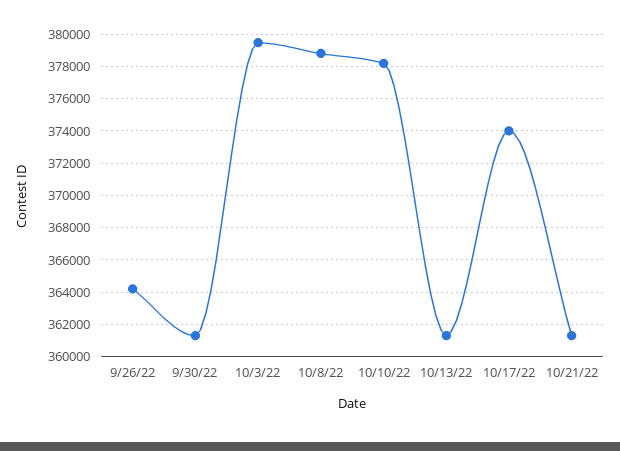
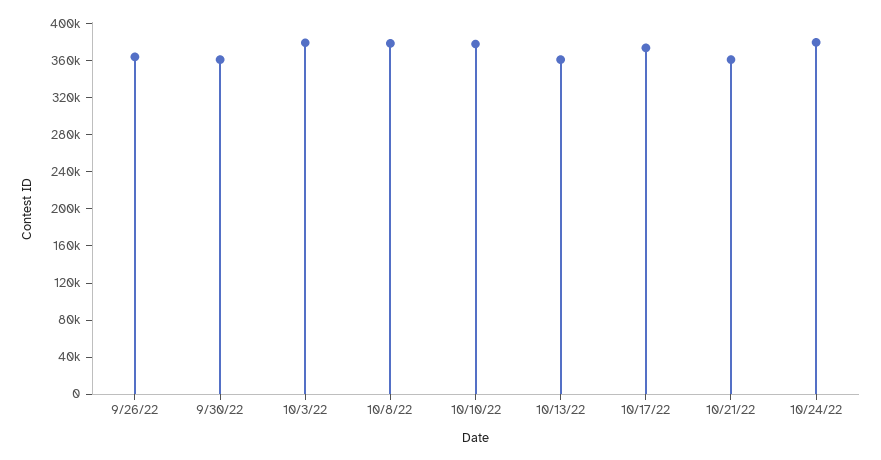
10/24/22: none -> 380000

